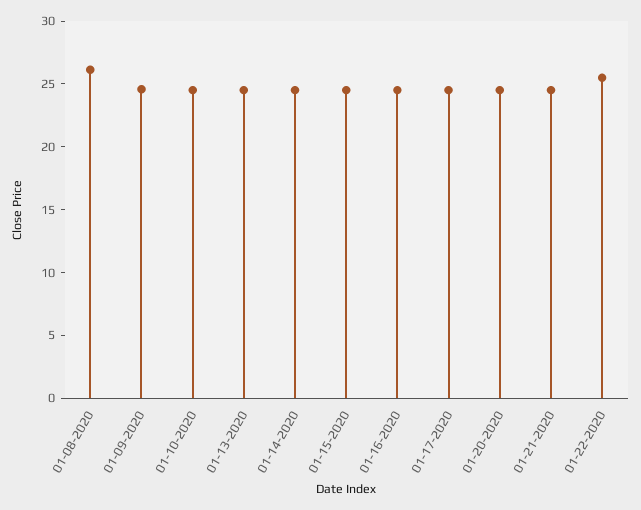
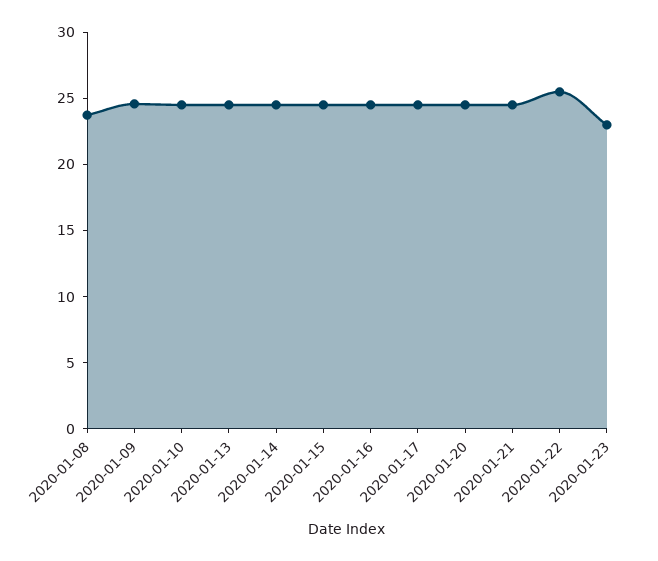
01-08-2020: 26 -> 24
2020-01-23: none -> 23

